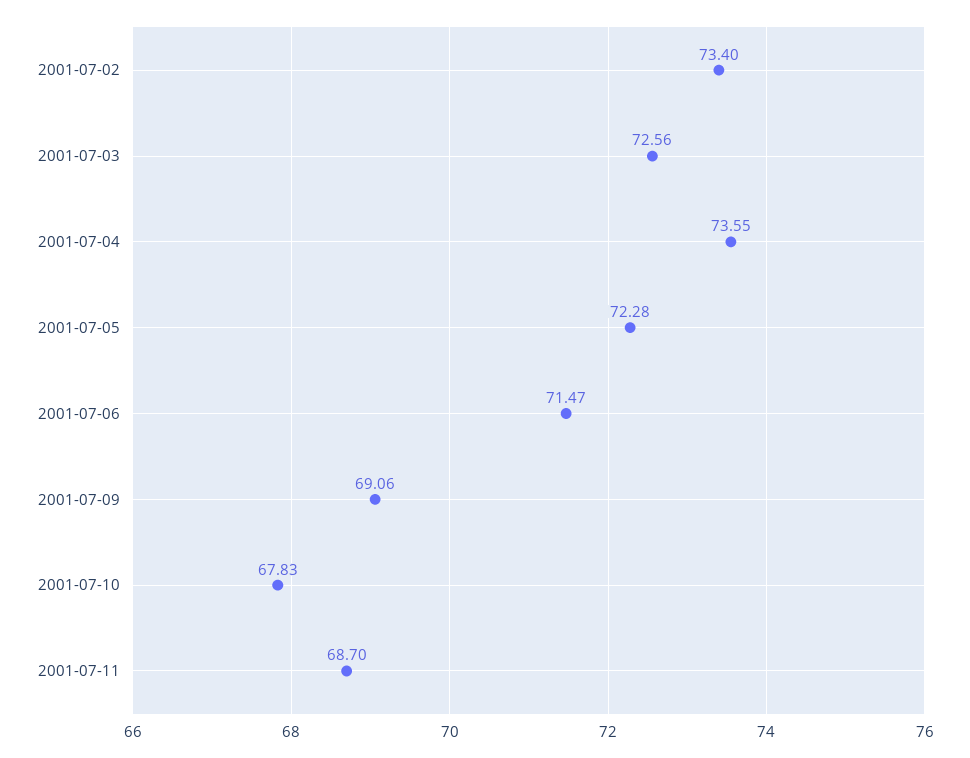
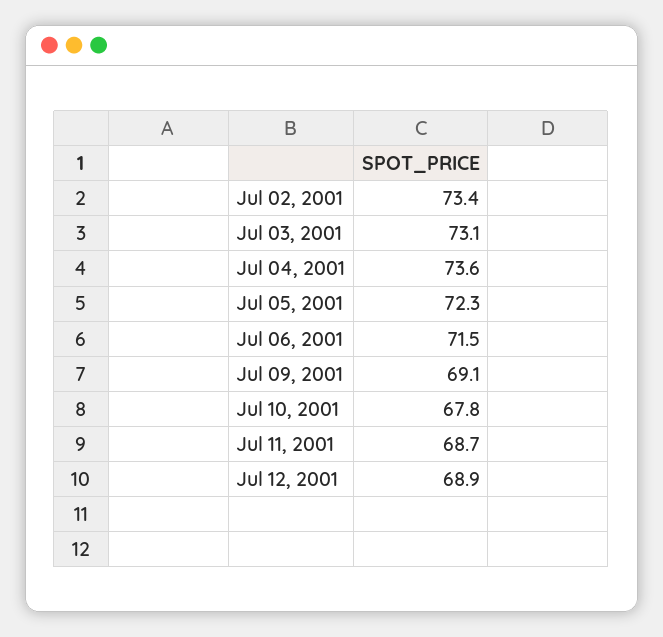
2001-07-03: 72.56 -> 73.1
Jul 12, 2001: none -> 68.9

